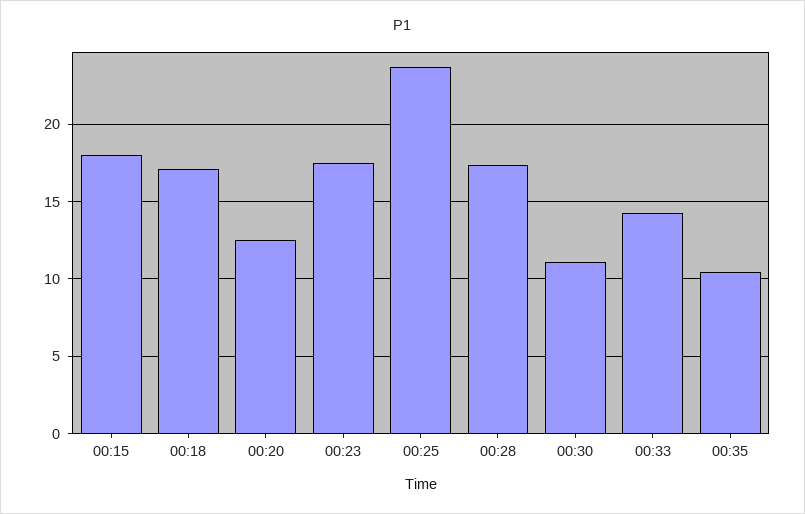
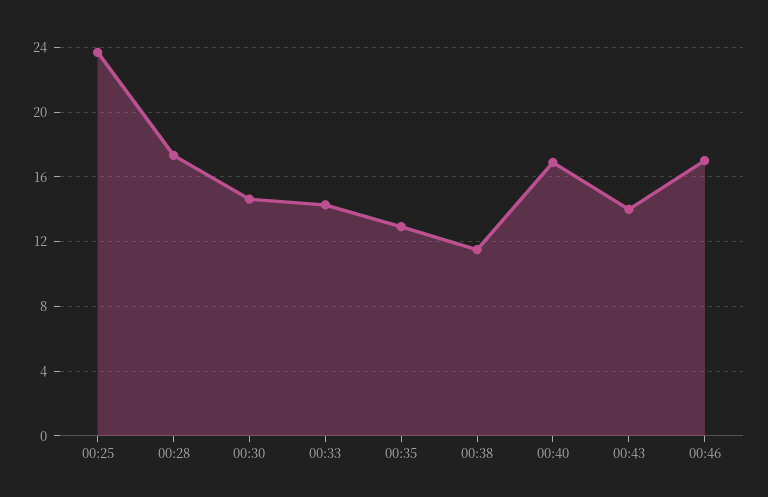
00:15: 18 -> none
00:18: 17 -> none
00:20: 12.5 -> none
00:23: 17.5 -> none
00:30: 11 -> 14.5
00:35: 10.5 -> 13
00:38: none -> 11.5
00:40: none -> 17
00:43: none -> 14
00:46: none -> 17

